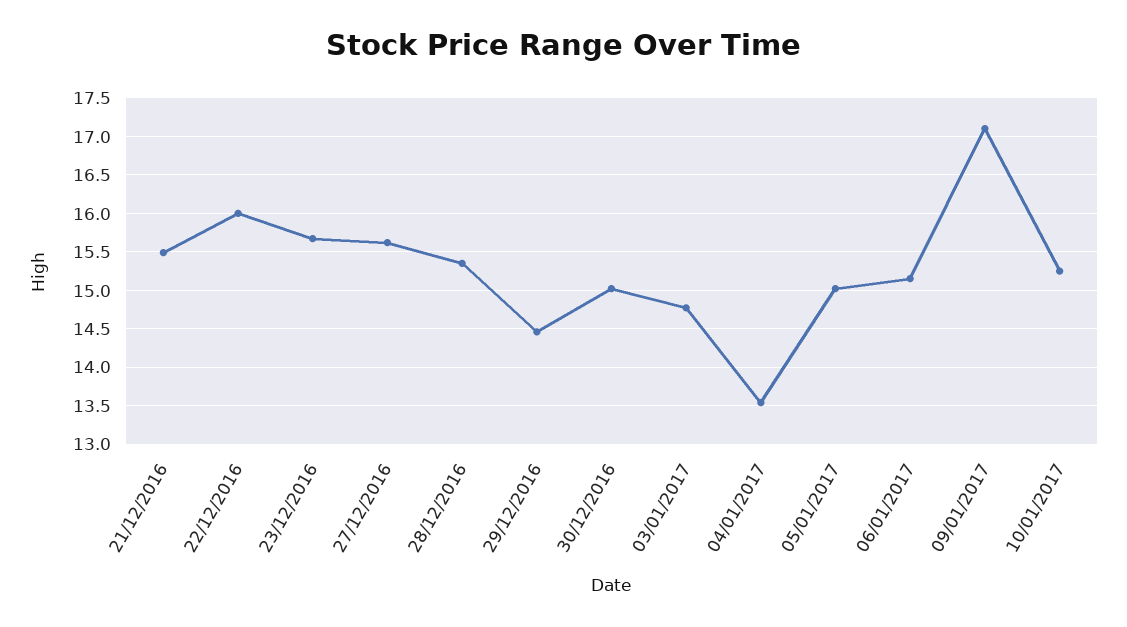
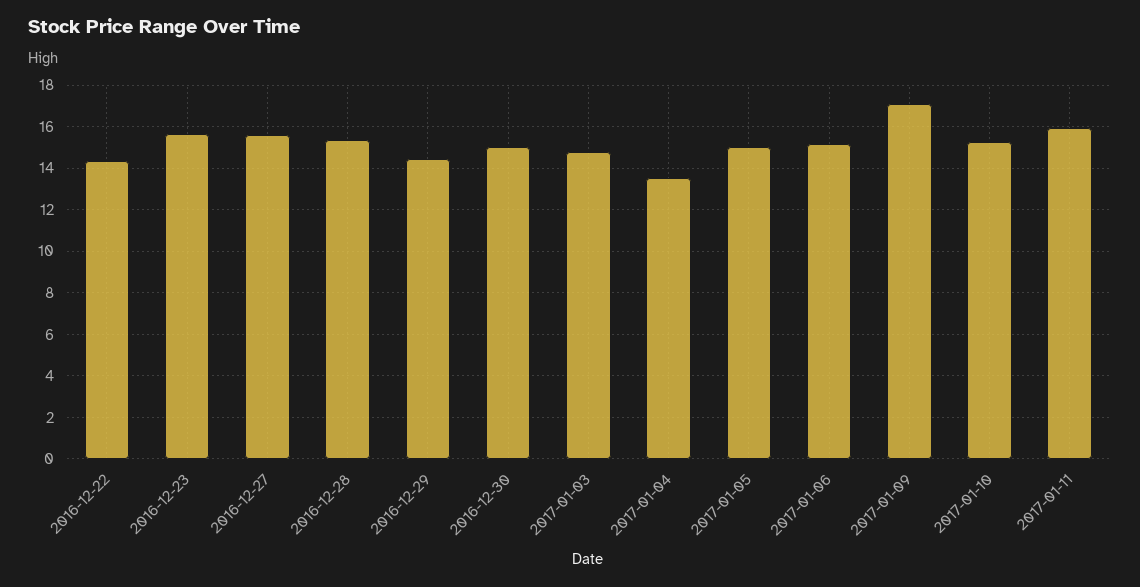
21/12/2016: 15.5 -> none
22/12/2016: 16 -> 14.5
2017-01-11: none -> 16

